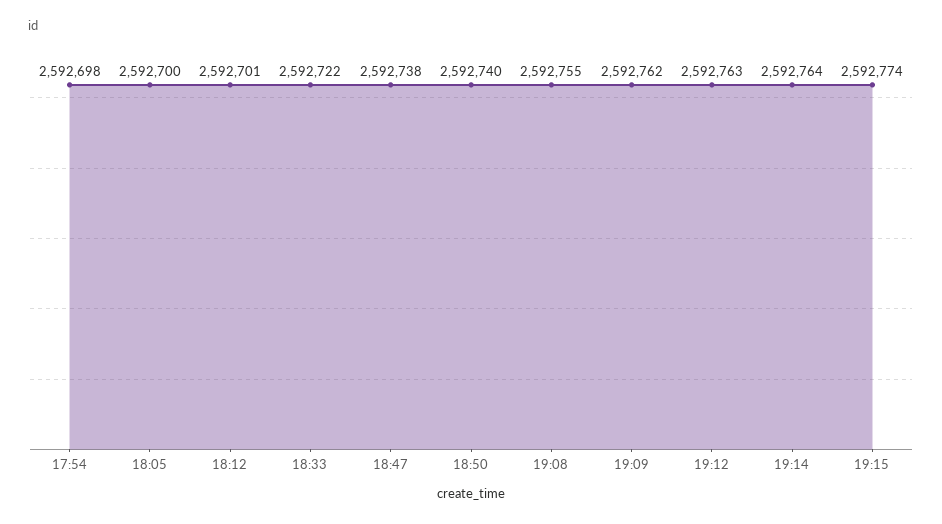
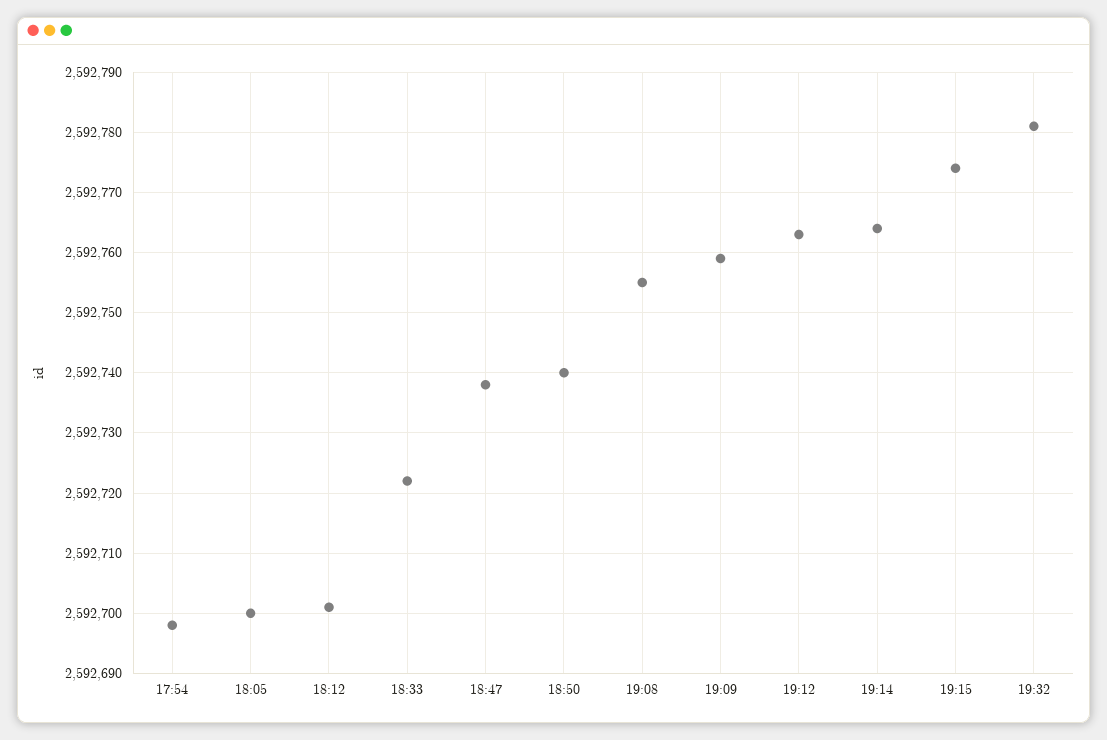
19:09: 2592762 -> 2592759
19:32: none -> 2592781

